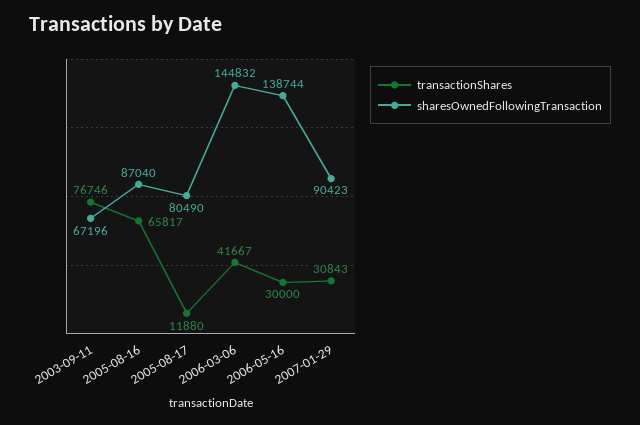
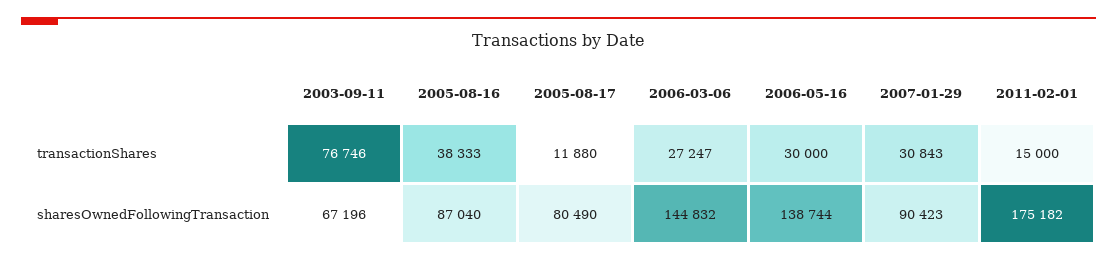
transactionShares, 2005-08-16: 65817 -> 38333
transactionShares, 2006-03-06: 41667 -> 27247
transactionShares, 2011-02-01: none -> 15000
sharesOwnedFollowingTransaction, 2011-02-01: none -> 175182

